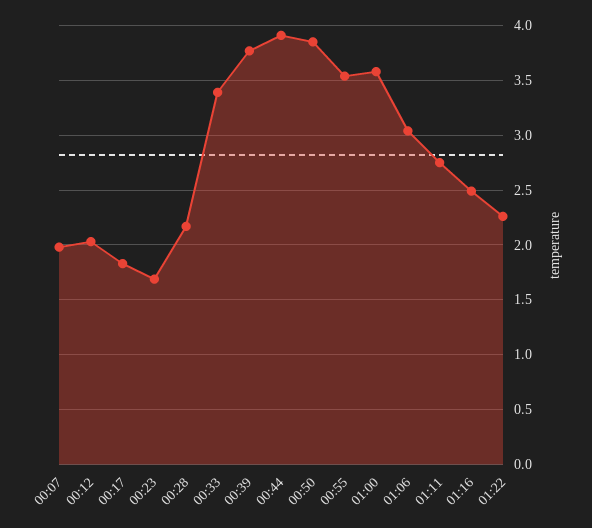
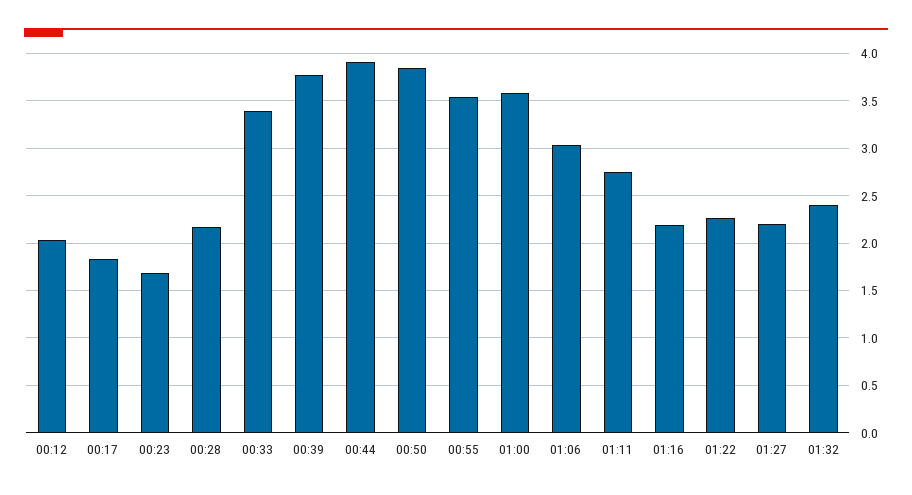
00:07: 2 -> none
01:16: 2.5 -> 2.2
01:27: none -> 2.2
01:32: none -> 2.4

